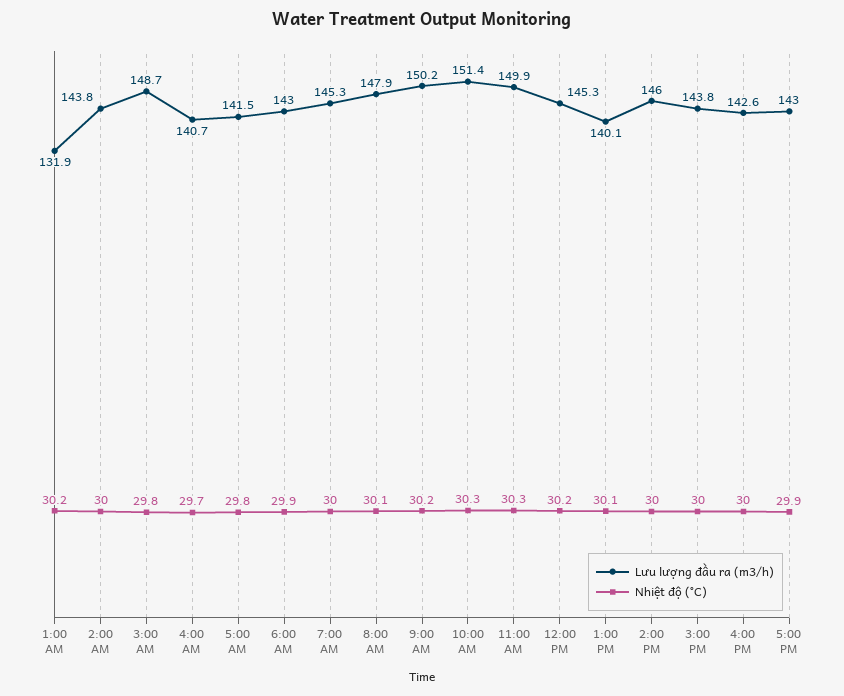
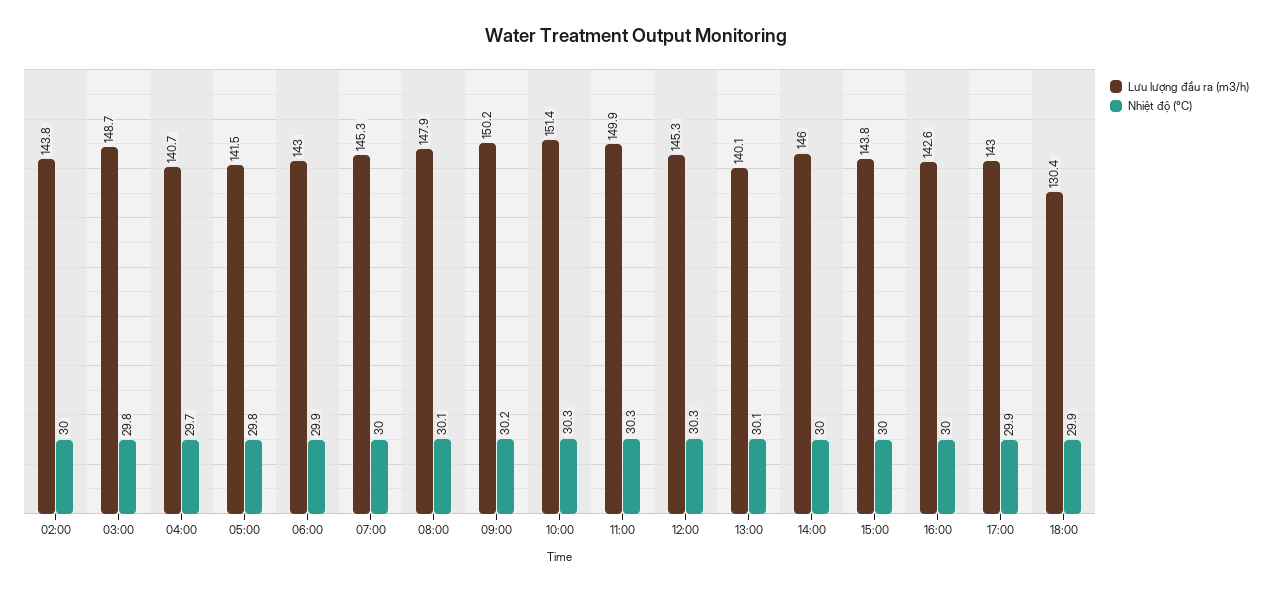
Lưu lượng đầu ra (m3/h), 1:00 AM: 131.9 -> none
Nhiệt độ (°C), 1:00 AM: 30.2 -> none
Nhiệt độ (°C), 12:00 PM: 30.2 -> 30.3
Lưu lượng đầu ra (m3/h), 18:00: none -> 130.4
Nhiệt độ (°C), 18:00: none -> 29.9

